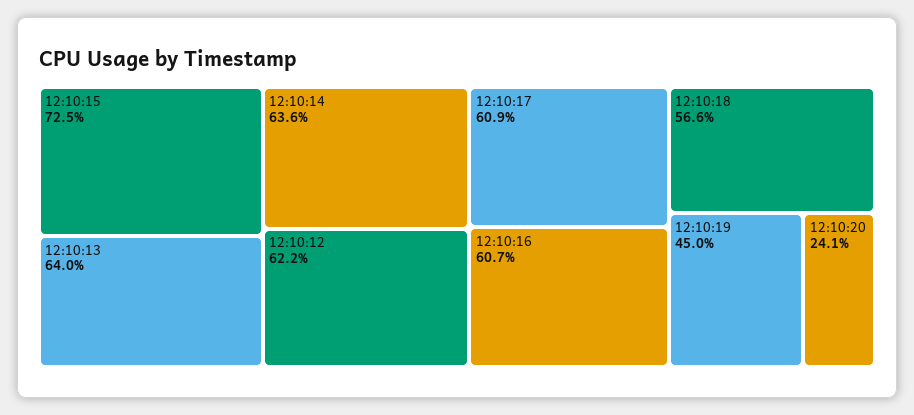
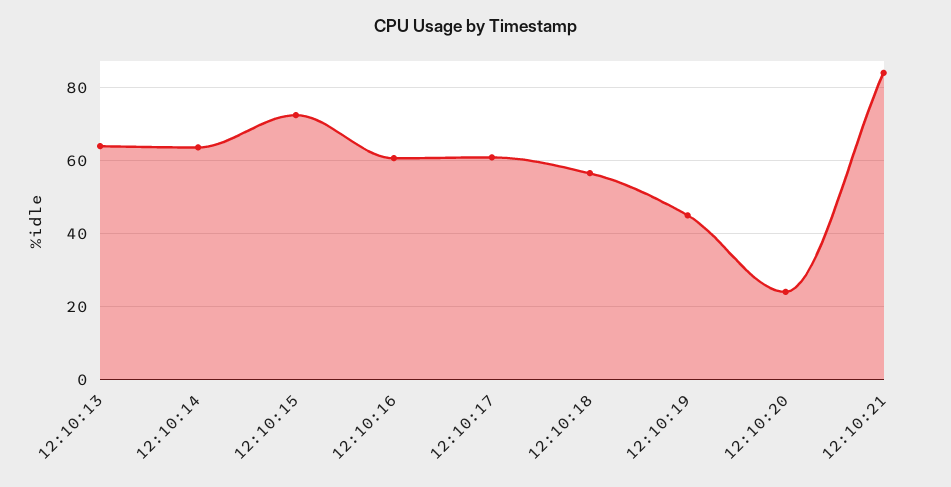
12:10:12: 62.2 -> none
12:10:21: none -> 84

